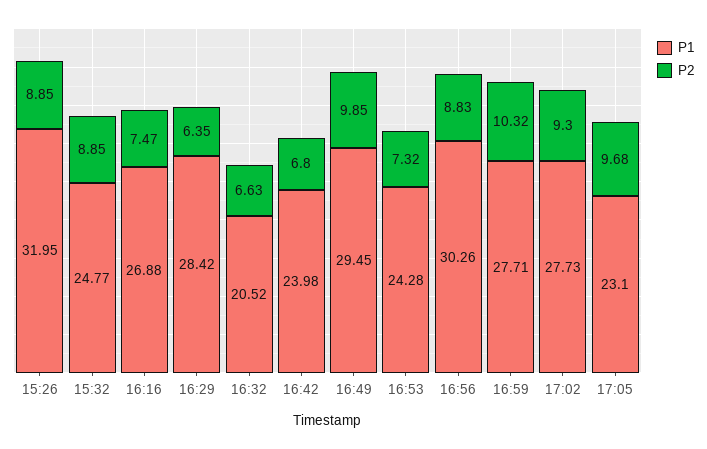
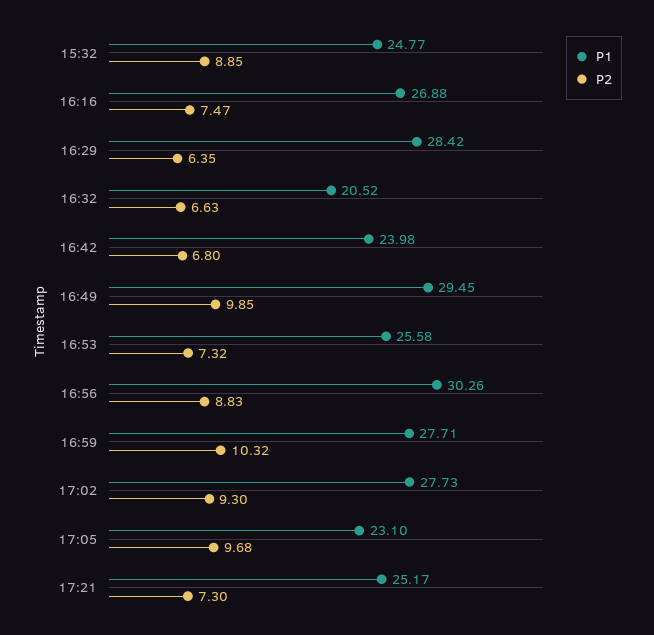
P1, 15:26: 31.95 -> none
P2, 15:26: 8.85 -> none
P1, 16:53: 24.28 -> 25.58
P1, 17:21: none -> 25.17
P2, 17:21: none -> 7.3

